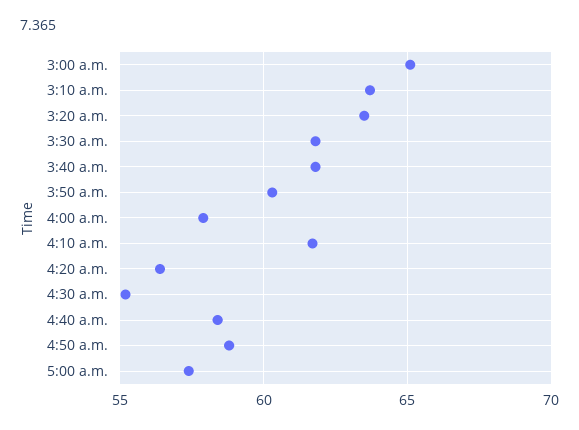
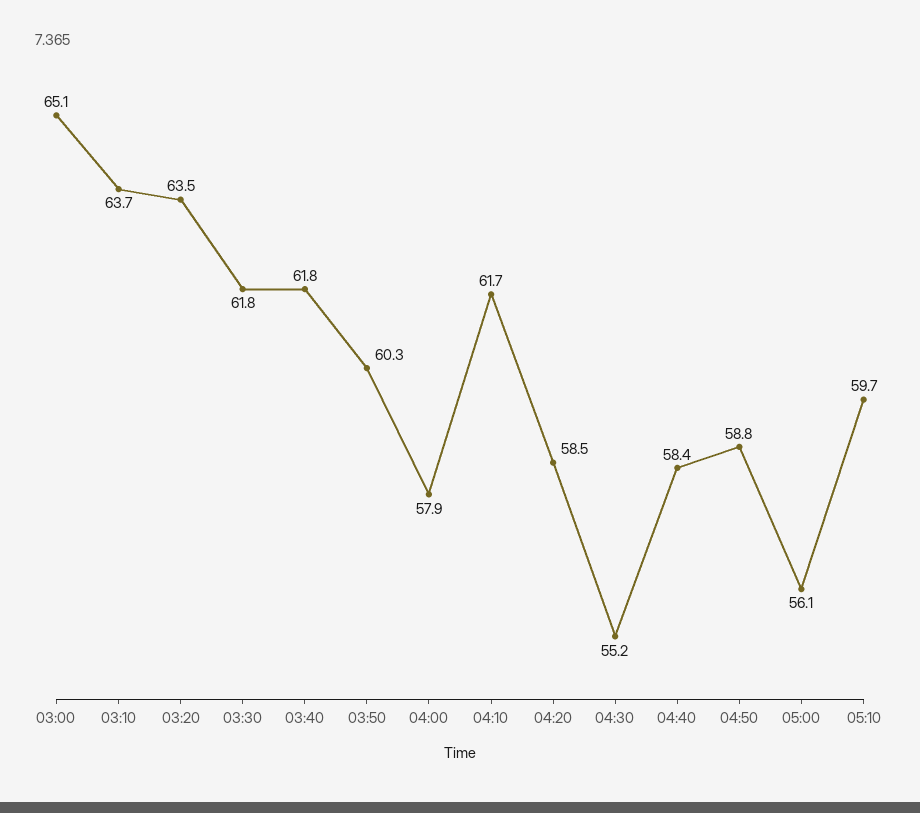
4:20 a.m.: 56.5 -> 58.5
5:00 a.m.: 57.5 -> 56.1
05:10: none -> 59.7

